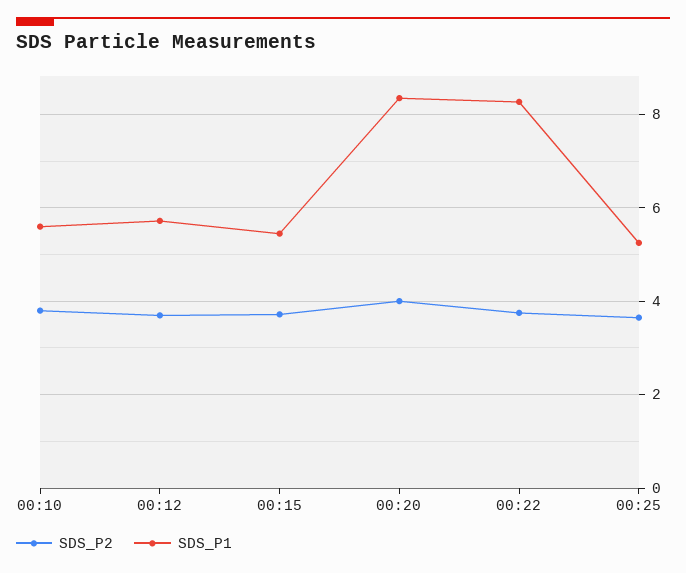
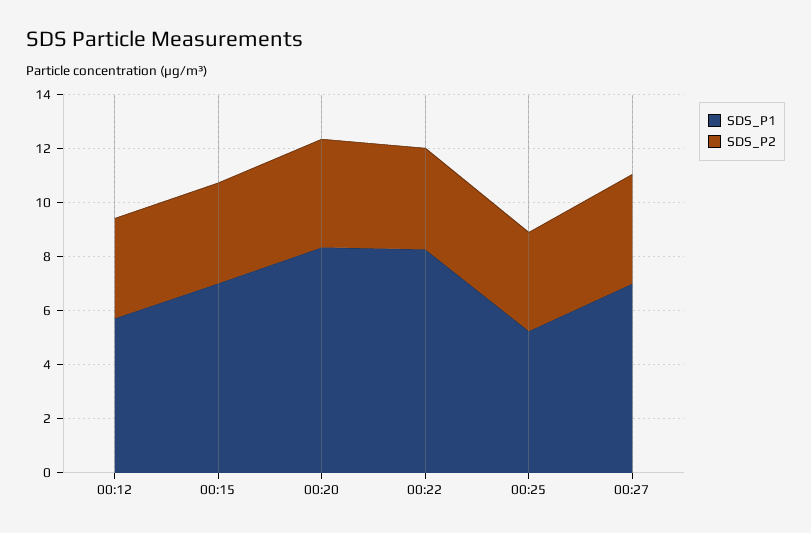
SDS_P2, 00:10: 3.8 -> none
SDS_P1, 00:10: 5.6 -> none
SDS_P1, 00:15: 5.4 -> 7
SDS_P1, 00:27: none -> 7
SDS_P2, 00:27: none -> 4

